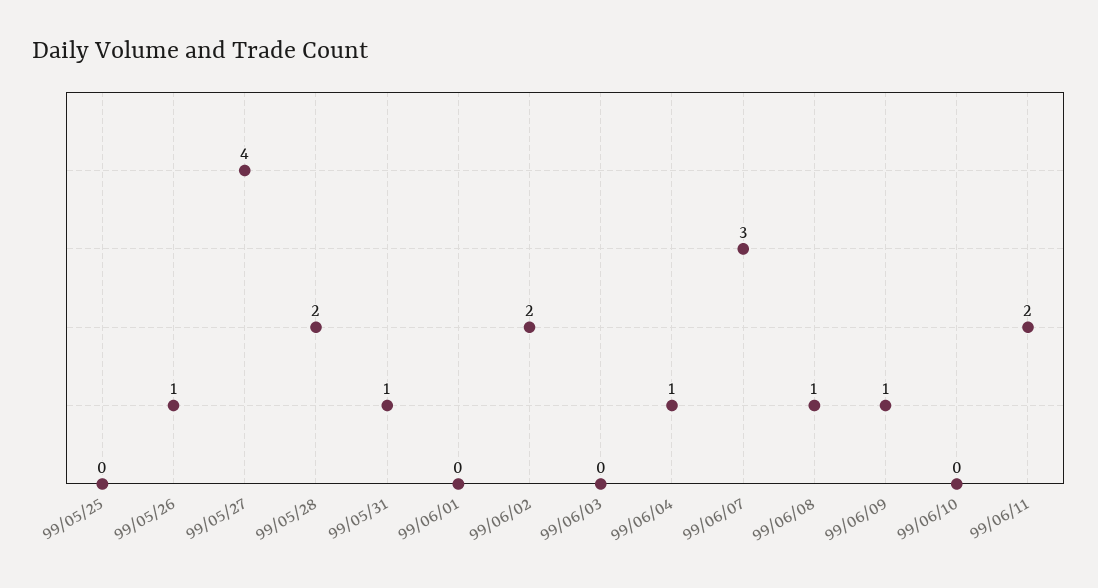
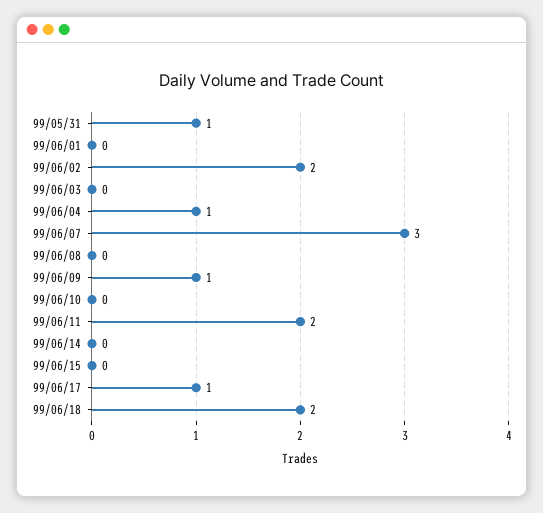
99/05/25: 0 -> none
99/05/26: 1 -> none
99/05/27: 4 -> none
99/05/28: 2 -> none
99/06/08: 1 -> 0
99/06/14: none -> 0
99/06/15: none -> 0
99/06/17: none -> 1
99/06/18: none -> 2

